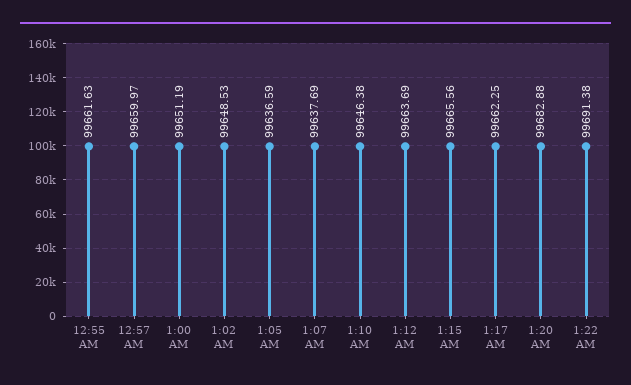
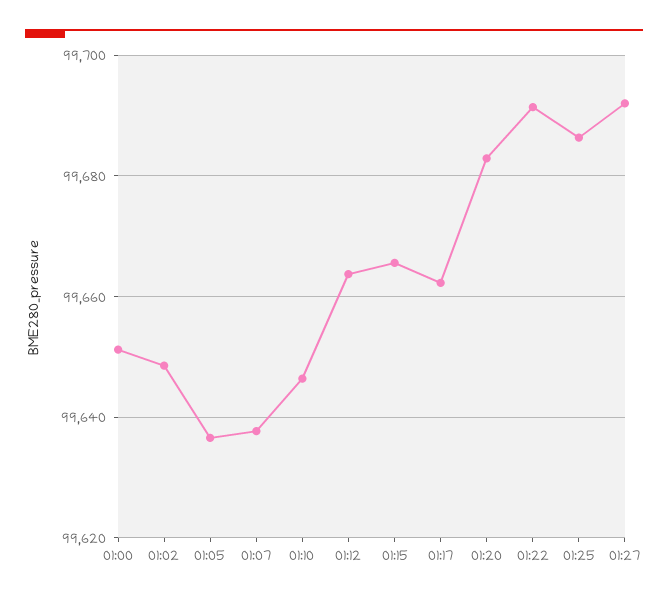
12:55 AM: 99661.63 -> none
12:57 AM: 99659.97 -> none
01:25: none -> 99686
01:27: none -> 99692

